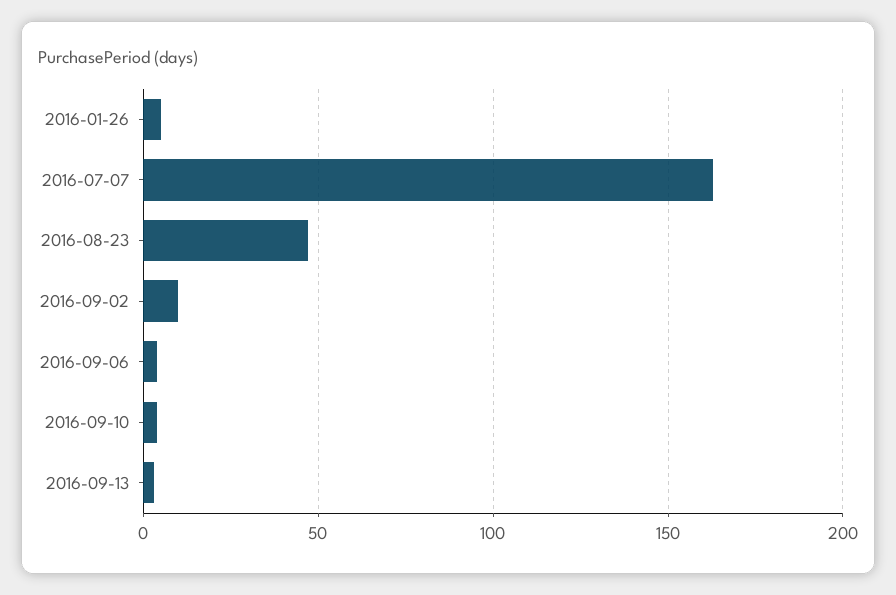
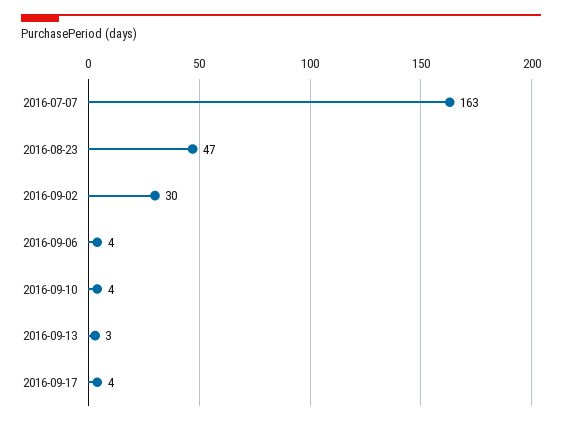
2016-01-26: 5 -> none
2016-09-02: 10 -> 30
2016-09-17: none -> 4

